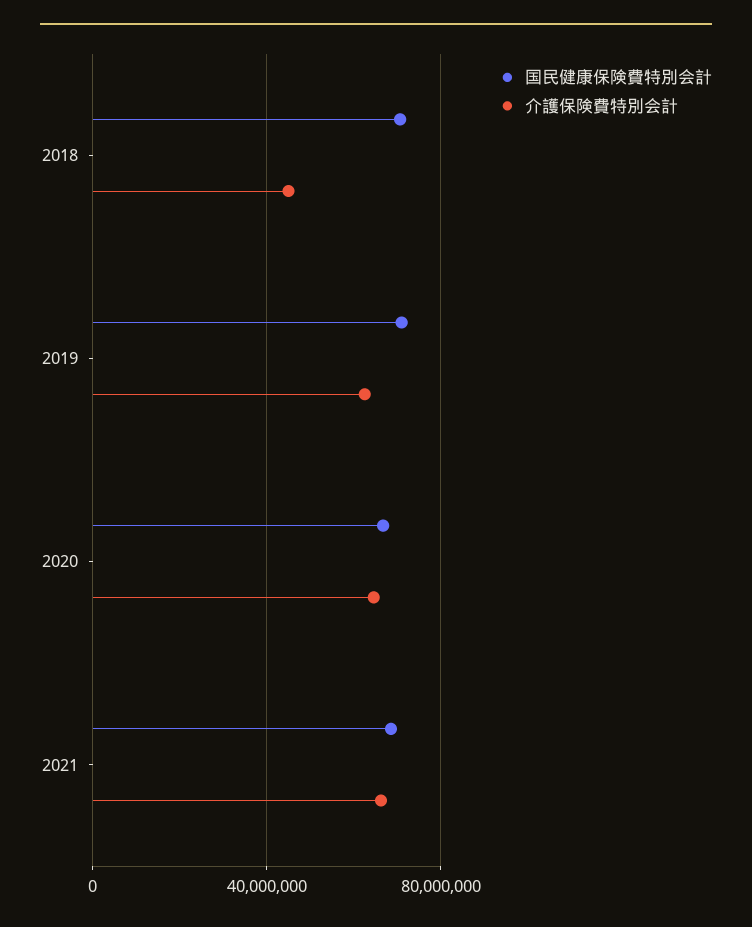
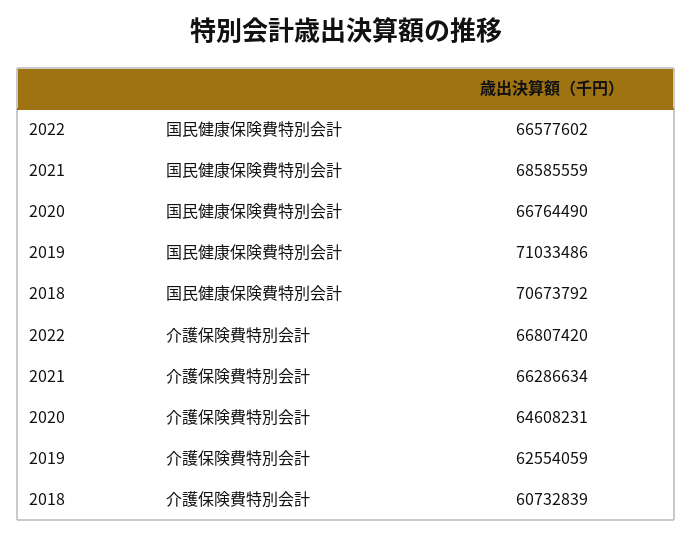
介護保険費特別会計, 2018: 45000000 -> 60732839
国民健康保険費特別会計, 2022: none -> 66577602
介護保険費特別会計, 2022: none -> 66807420

